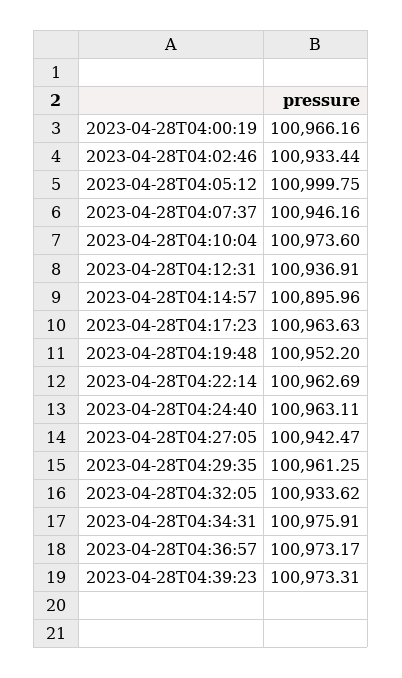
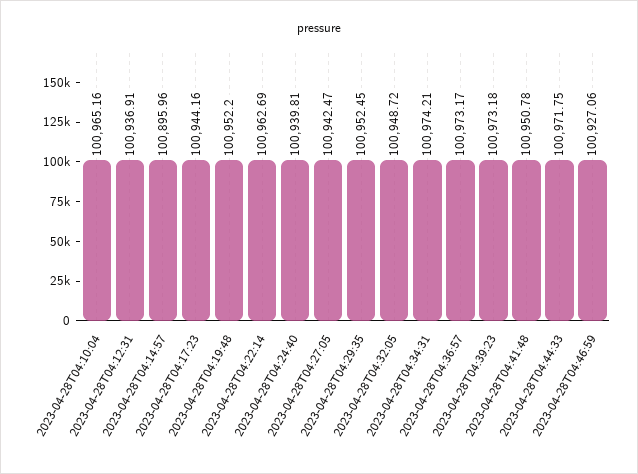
2023-04-28T04:00:19: 100966.16 -> none
2023-04-28T04:02:46: 100933.44 -> none
2023-04-28T04:05:12: 100999.75 -> none
2023-04-28T04:07:37: 100946.16 -> none
2023-04-28T04:10:04: 100973.6 -> 100965.16
2023-04-28T04:17:23: 100963.63 -> 100944.16
2023-04-28T04:24:40: 100963.11 -> 100939.81
2023-04-28T04:29:35: 100961.25 -> 100952.45
2023-04-28T04:32:05: 100933.62 -> 100948.72
2023-04-28T04:34:31: 100975.91 -> 100974.21
2023-04-28T04:39:23: 100973.31 -> 100973.18
2023-04-28T04:41:48: none -> 100950.78
2023-04-28T04:44:33: none -> 100971.75
2023-04-28T04:46:59: none -> 100927.06

